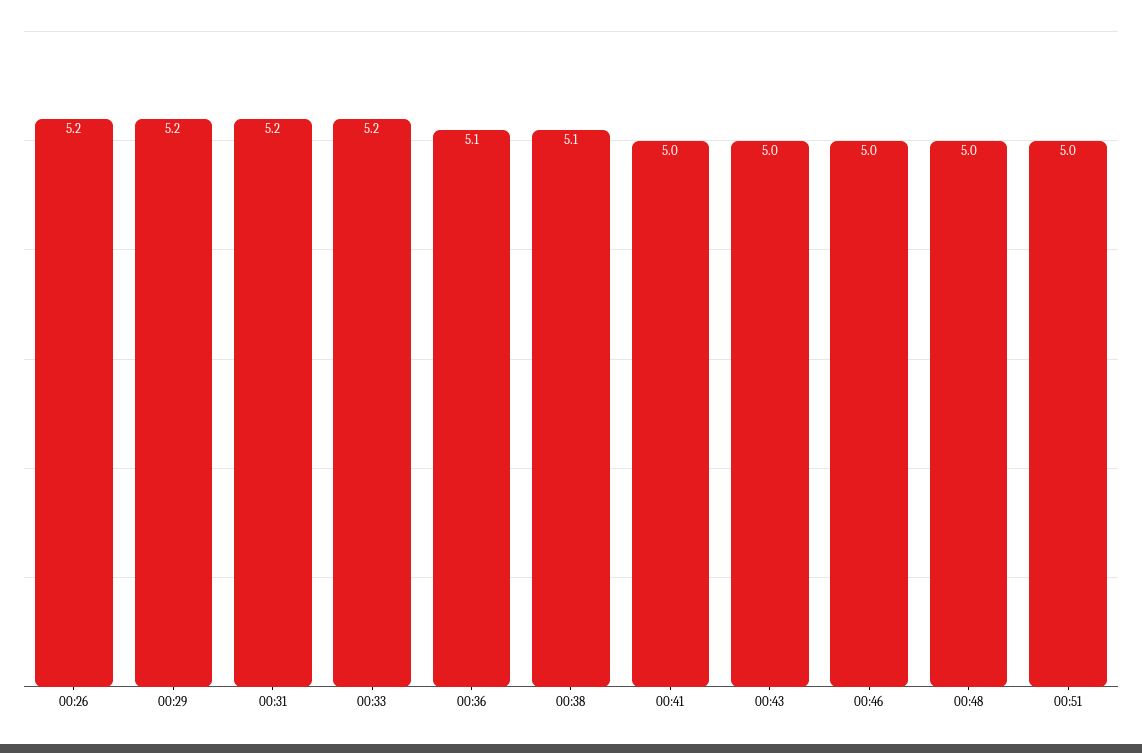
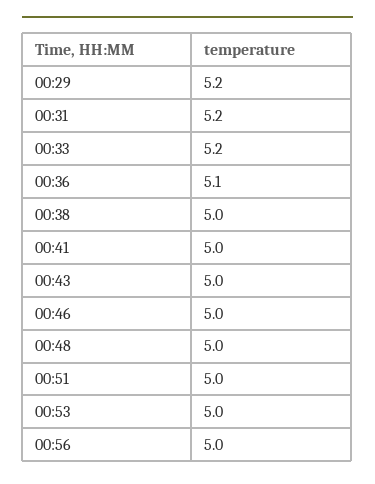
00:26: 5.2 -> none
00:38: 5.1 -> 5
00:53: none -> 5
00:56: none -> 5

